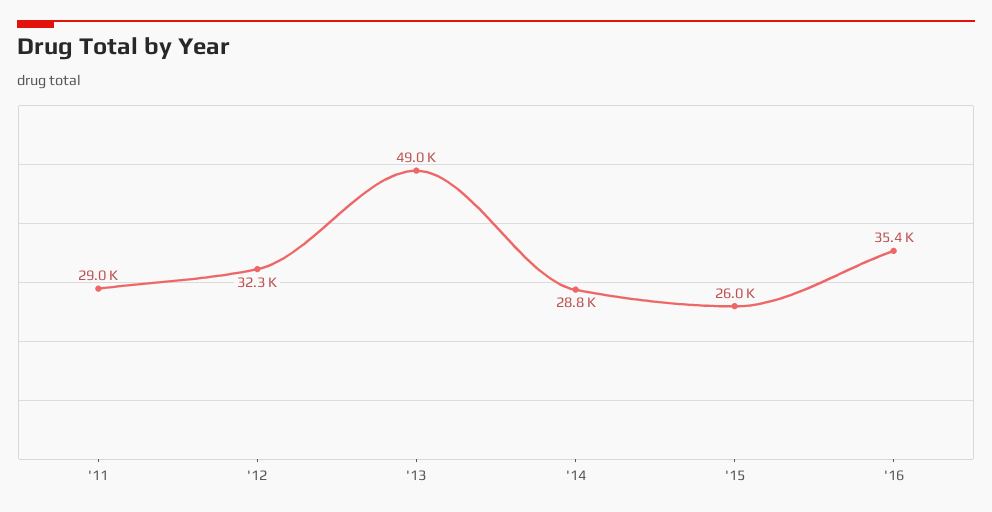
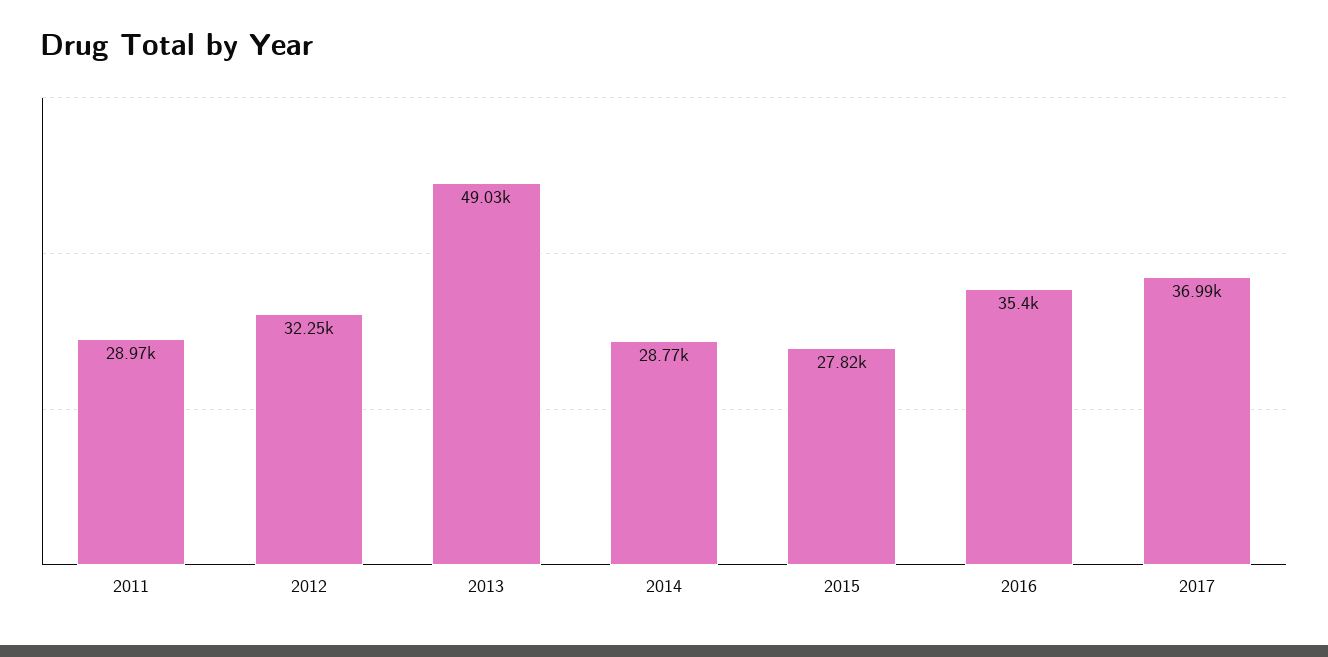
'15: 26000 -> 27820
2017: none -> 36990

